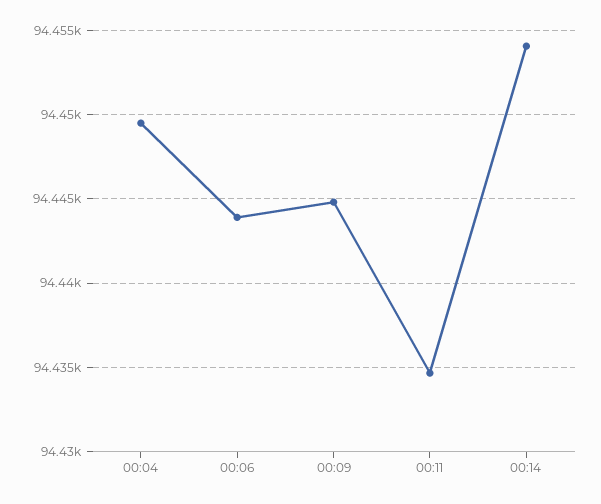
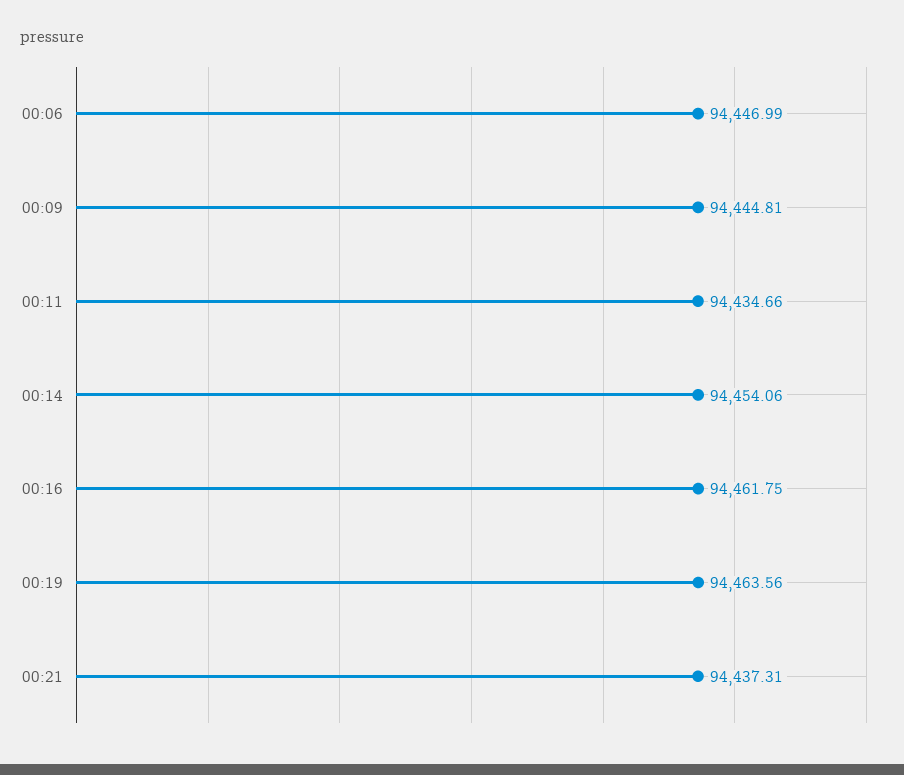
00:04: 94449.5 -> none
00:06: 94444 -> 94446.99
00:16: none -> 94461.75
00:19: none -> 94463.56
00:21: none -> 94437.31

